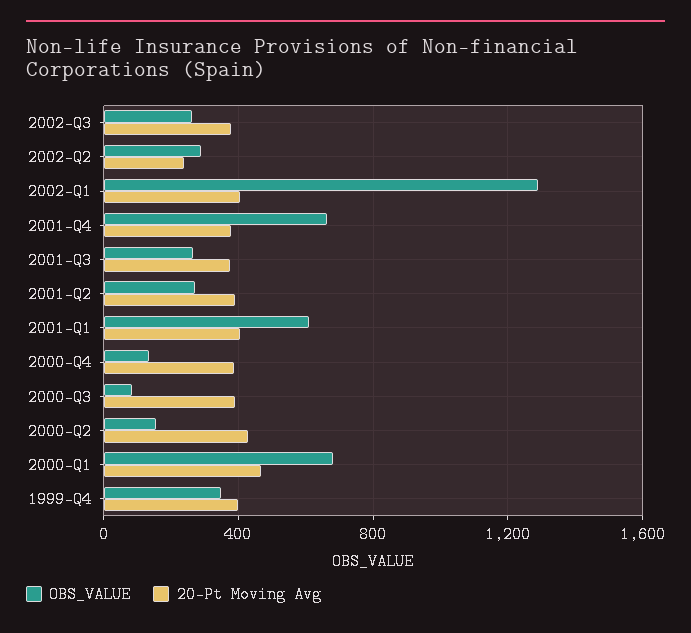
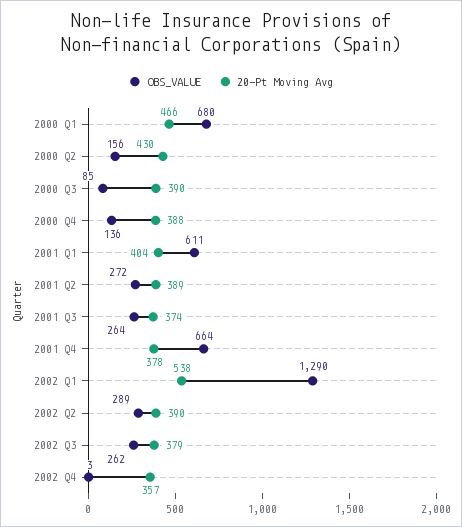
20-Pt Moving Avg, 2002-Q2: 250 -> 390
20-Pt Moving Avg, 2002-Q1: 400 -> 538
OBS_VALUE, 1999-Q4: 350 -> none
20-Pt Moving Avg, 1999-Q4: 400 -> none
OBS_VALUE, 2002 Q4: none -> 3
20-Pt Moving Avg, 2002 Q4: none -> 357

